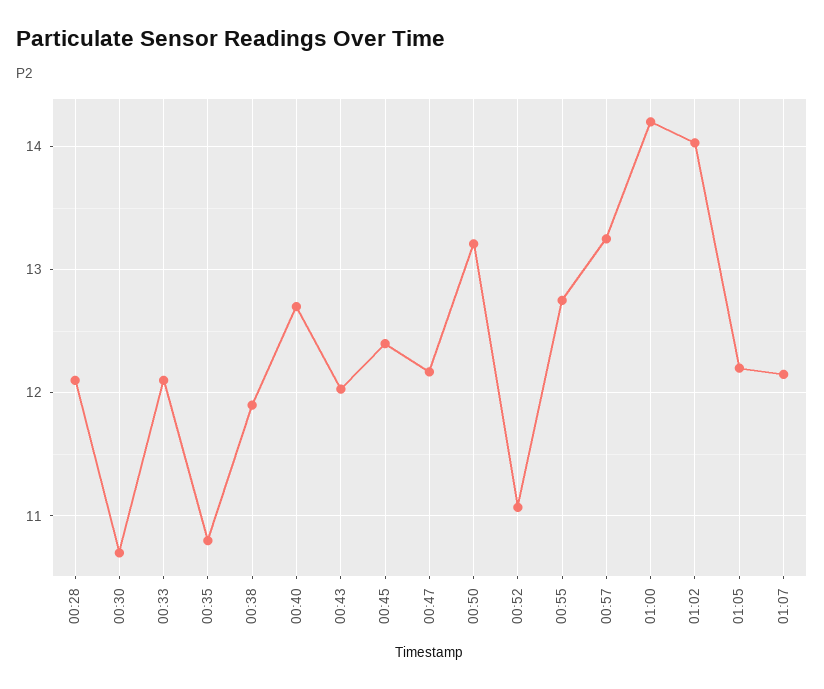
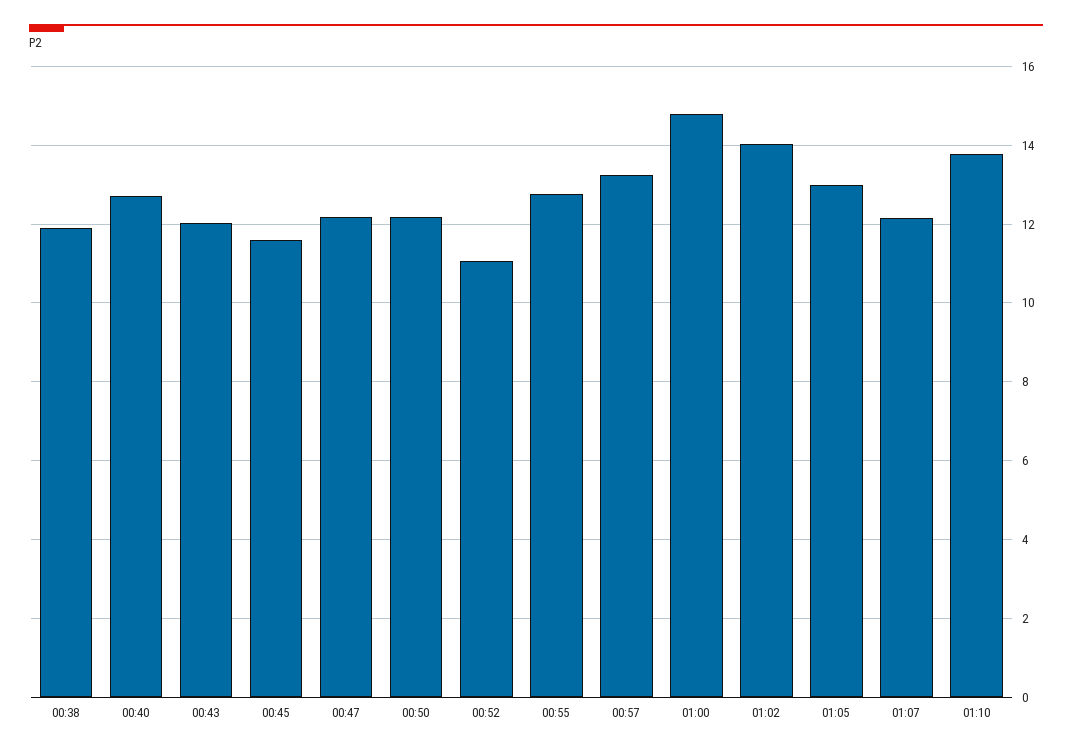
00:28: 12.1 -> none
00:30: 10.7 -> none
00:33: 12.1 -> none
00:35: 10.8 -> none
00:45: 12.4 -> 11.6
00:50: 13.2 -> 12.2
01:00: 14.2 -> 14.8
01:05: 12.2 -> 13
01:10: none -> 13.8

